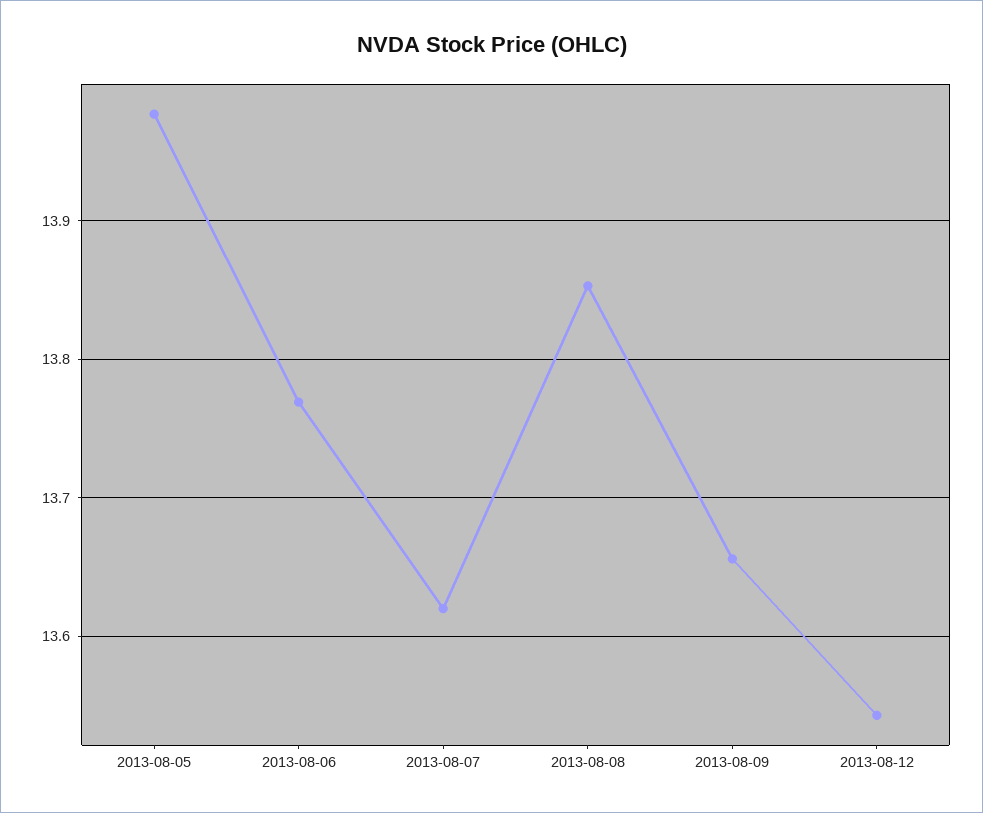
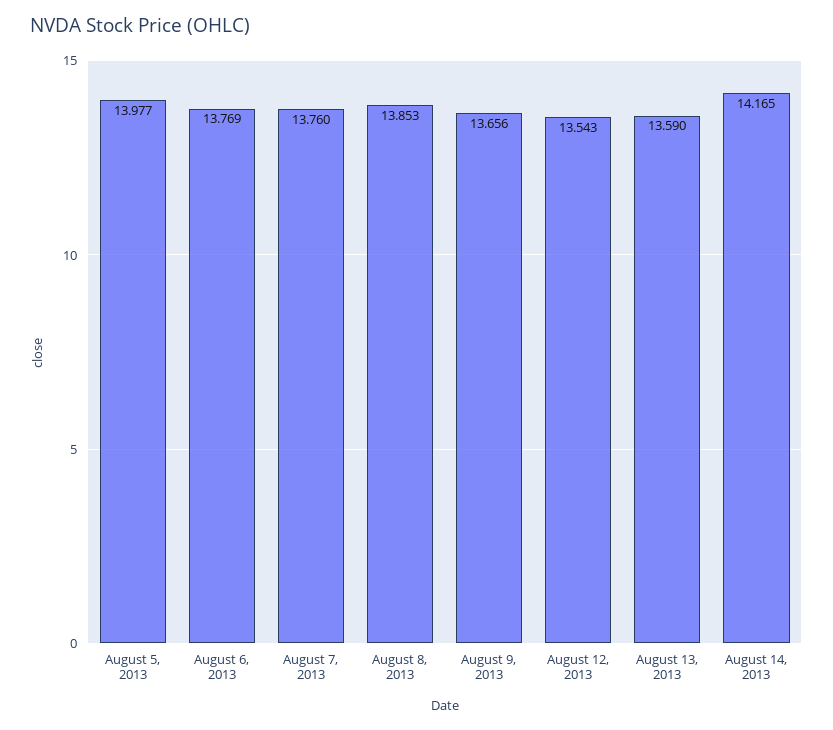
2013-08-07: 13.62 -> 13.76
August 13, 2013: none -> 13.59
August 14, 2013: none -> 14.165

